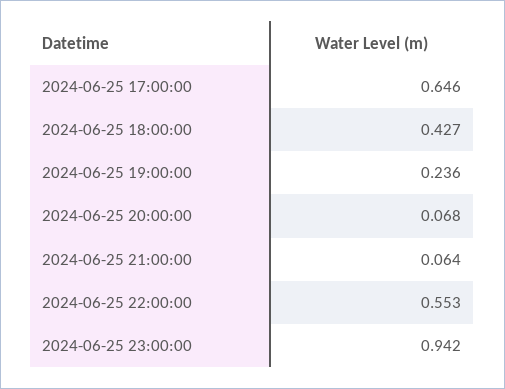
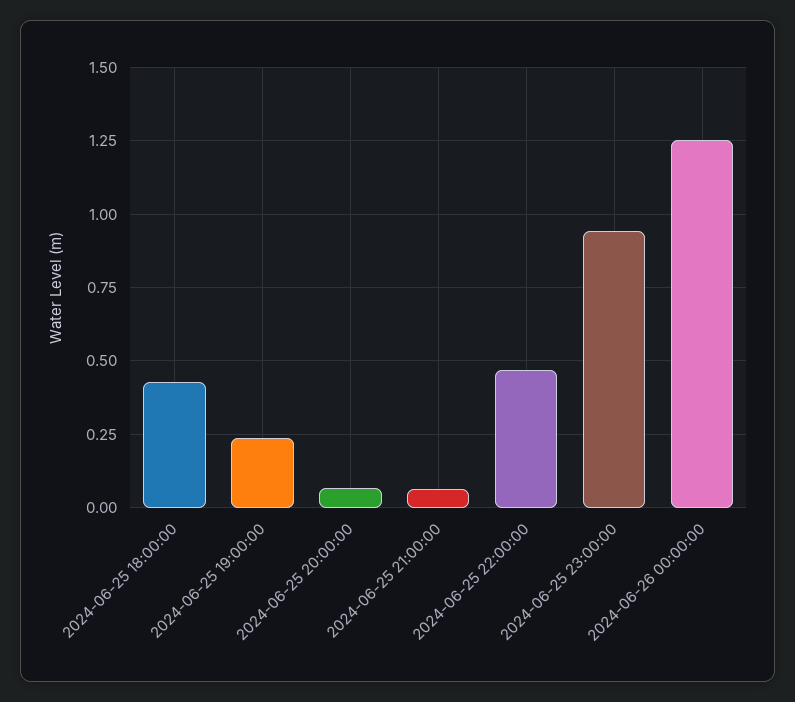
2024-06-25 17:00:00: 0.646 -> none
2024-06-25 22:00:00: 0.553 -> 0.475
2024-06-26 00:00:00: none -> 1.25

